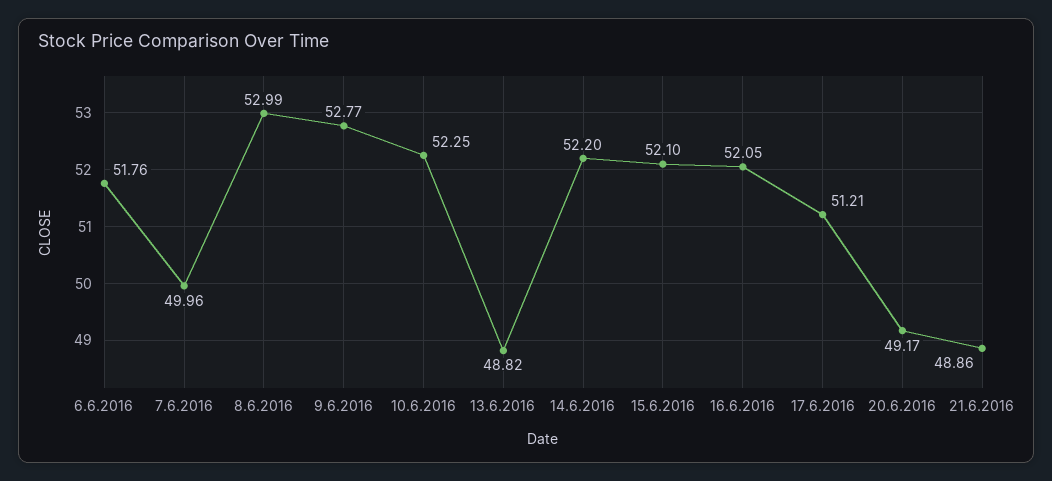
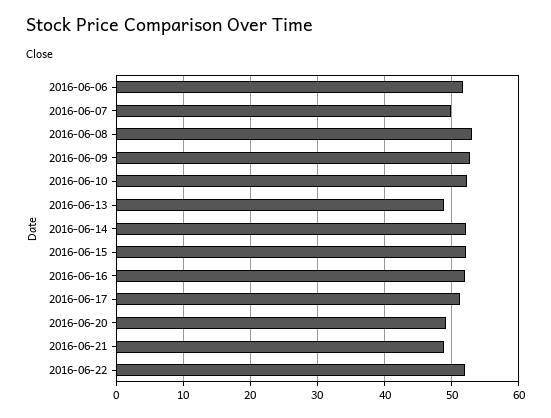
2016-06-22: none -> 52

